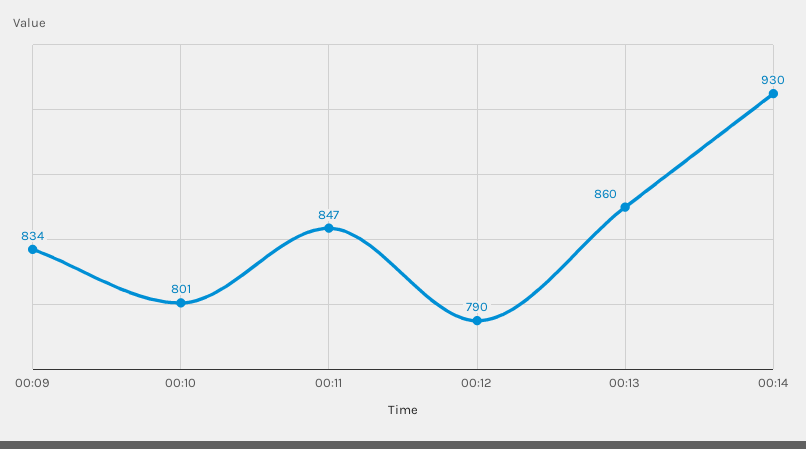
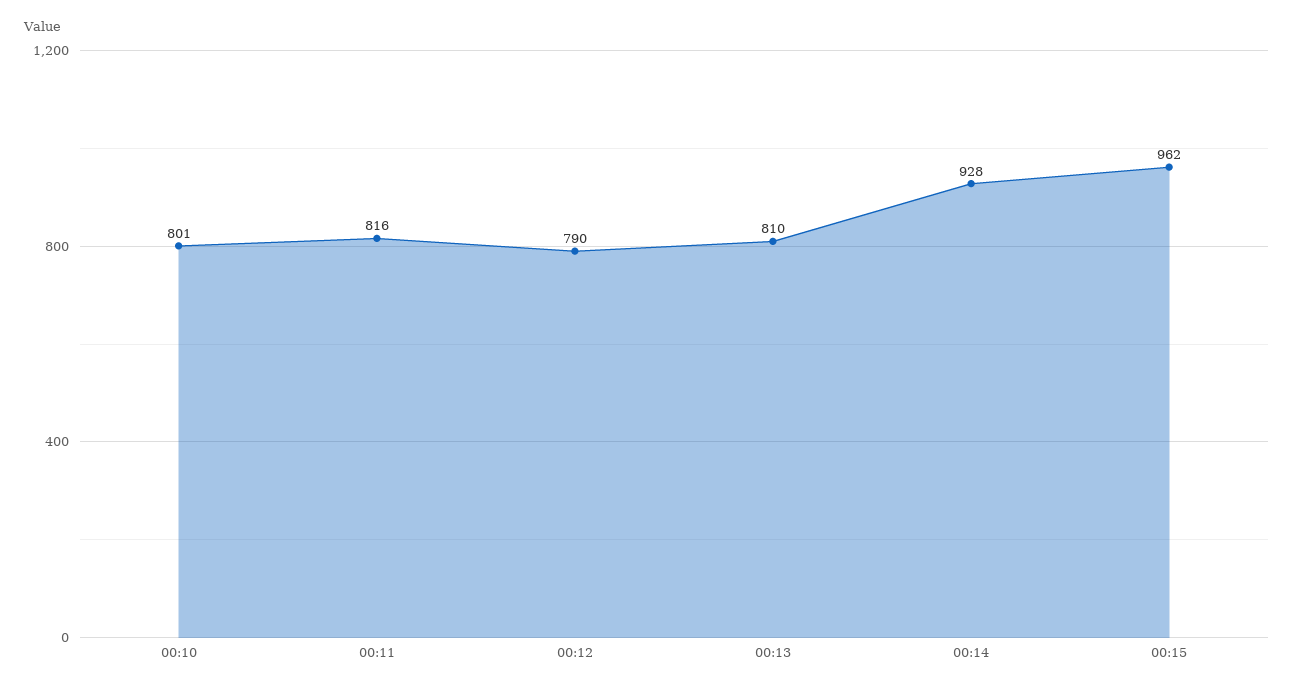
00:09: 834 -> none
00:11: 847 -> 816
00:13: 860 -> 810
00:14: 930 -> 928
00:15: none -> 962

